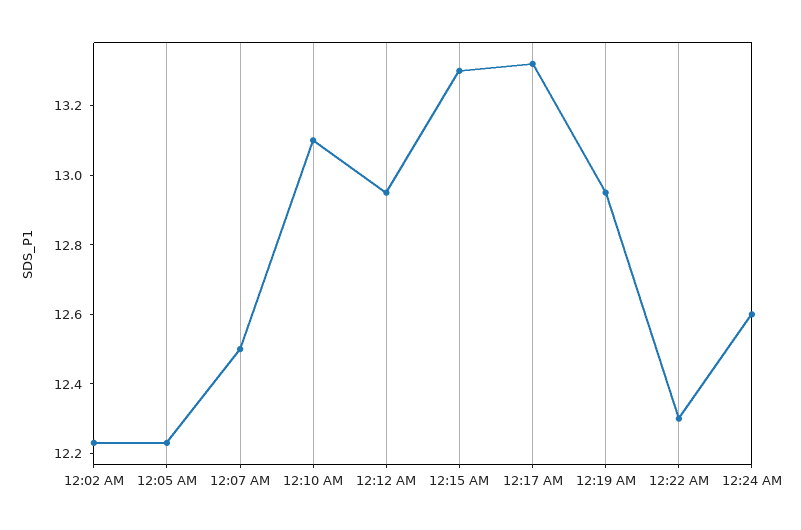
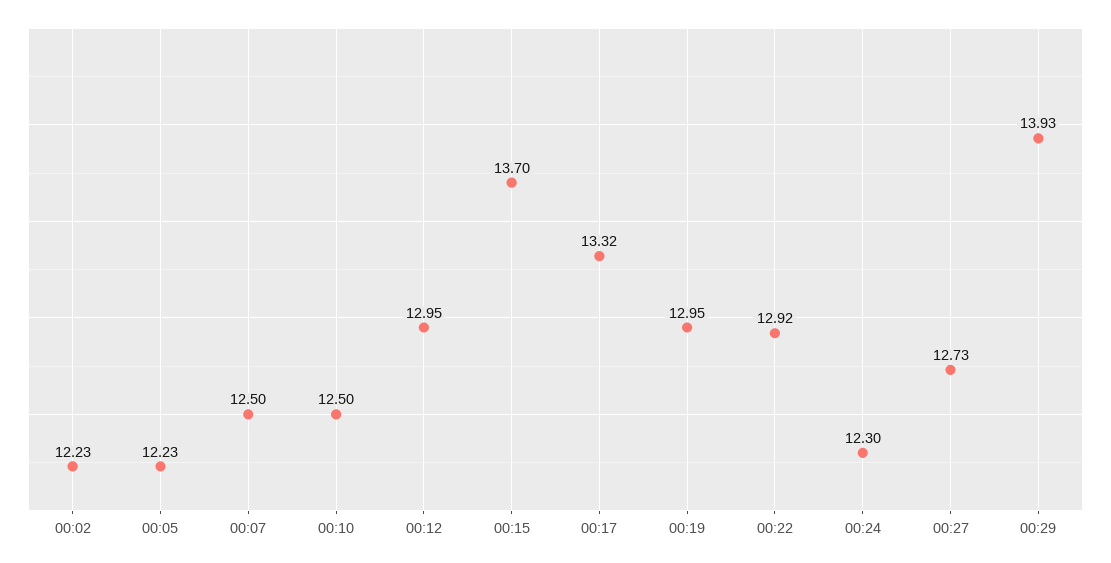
12:10 AM: 13.1 -> 12.5
12:15 AM: 13.3 -> 13.7
12:22 AM: 12.3 -> 12.92
12:24 AM: 12.6 -> 12.3
00:27: none -> 12.73
00:29: none -> 13.93

